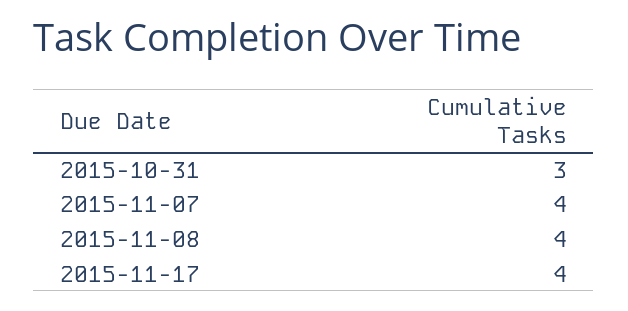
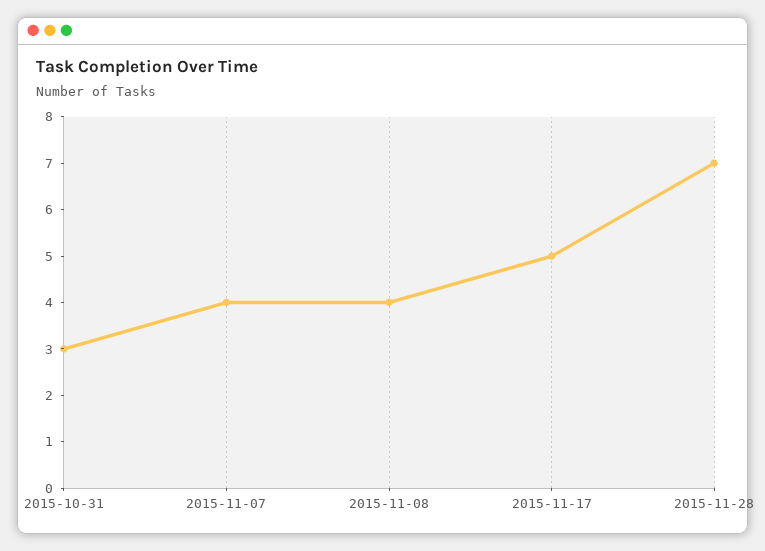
2015-11-17: 4 -> 5
2015-11-28: none -> 7

